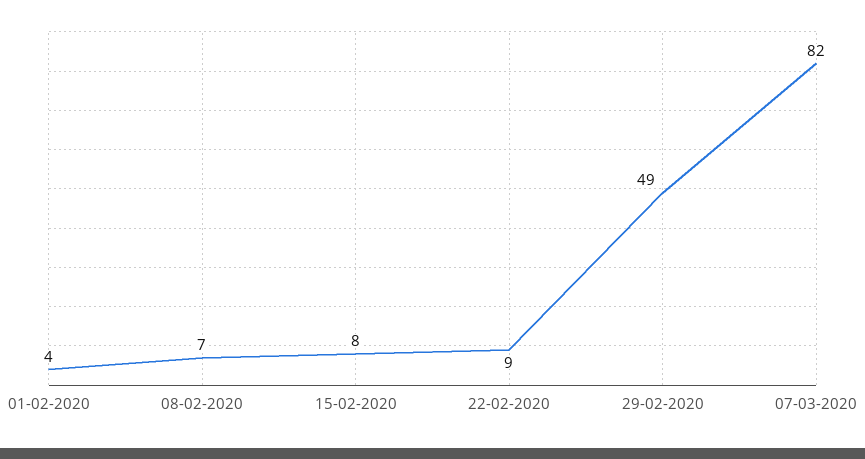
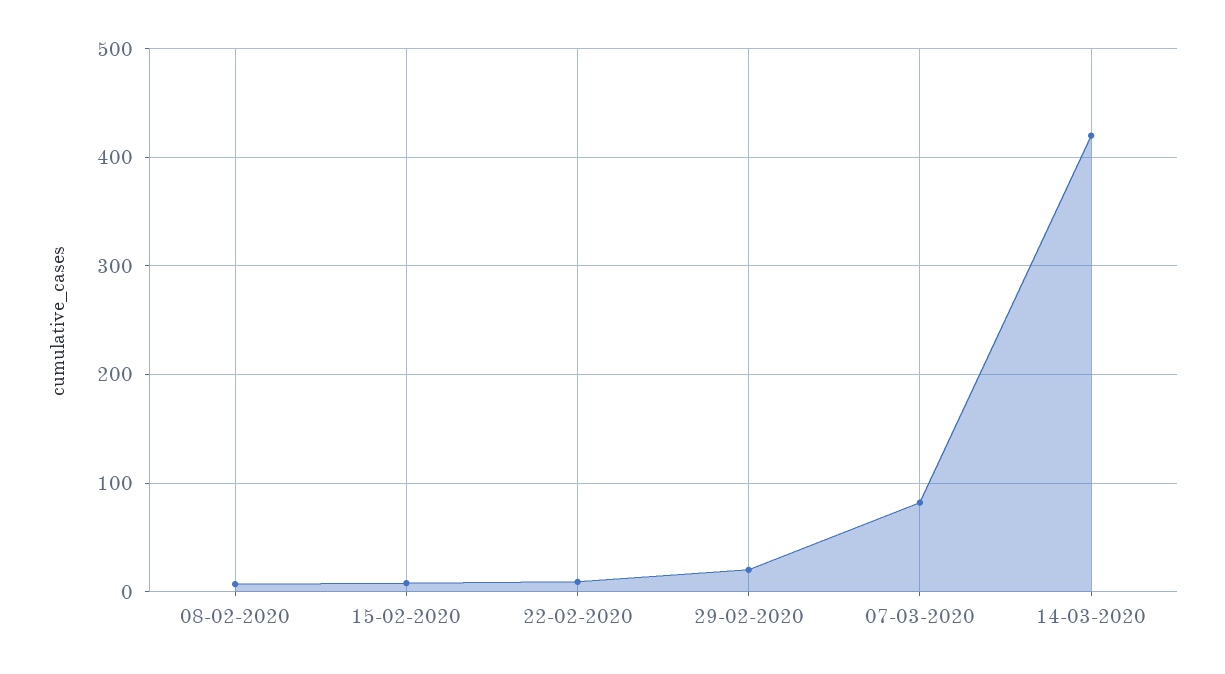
01-02-2020: 4 -> none
29-02-2020: 49 -> 20
14-03-2020: none -> 420

